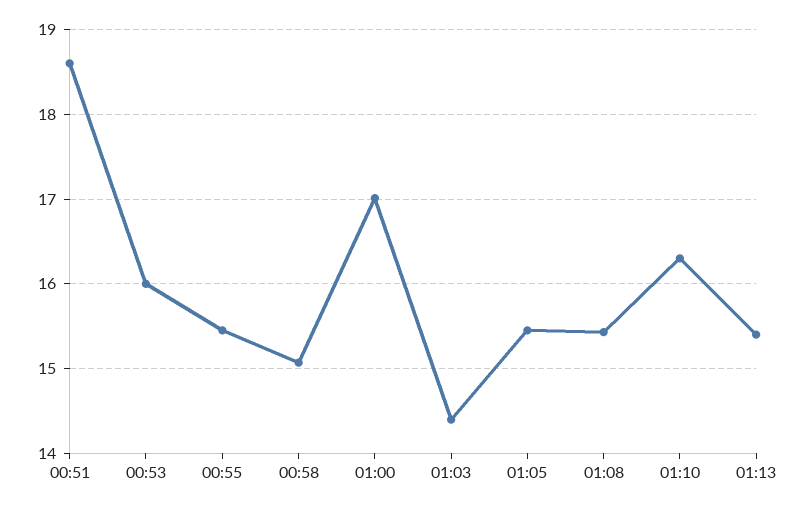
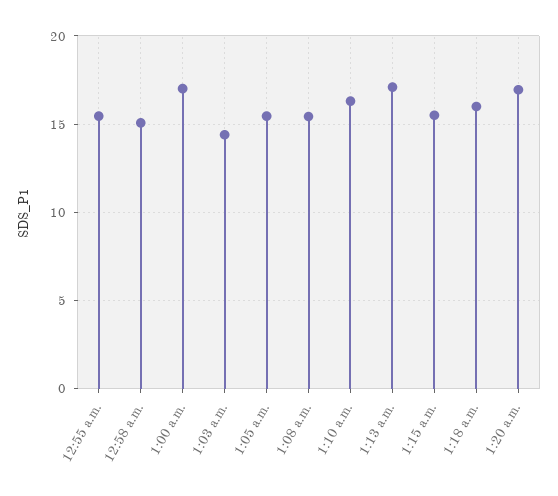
00:51: 18.6 -> none
00:53: 16 -> none
01:13: 15.4 -> 17
1:15 a.m.: none -> 15.5
1:18 a.m.: none -> 16
1:20 a.m.: none -> 17

